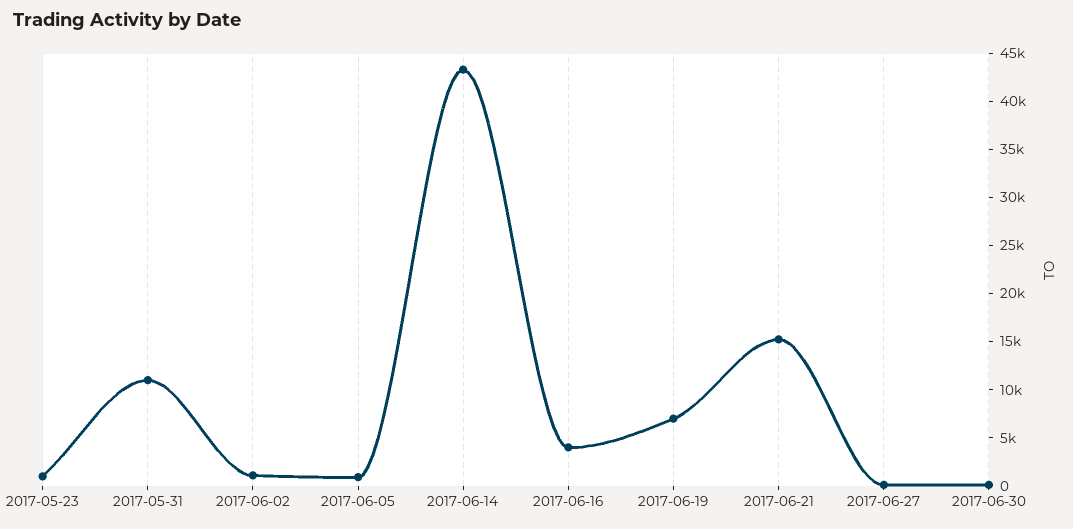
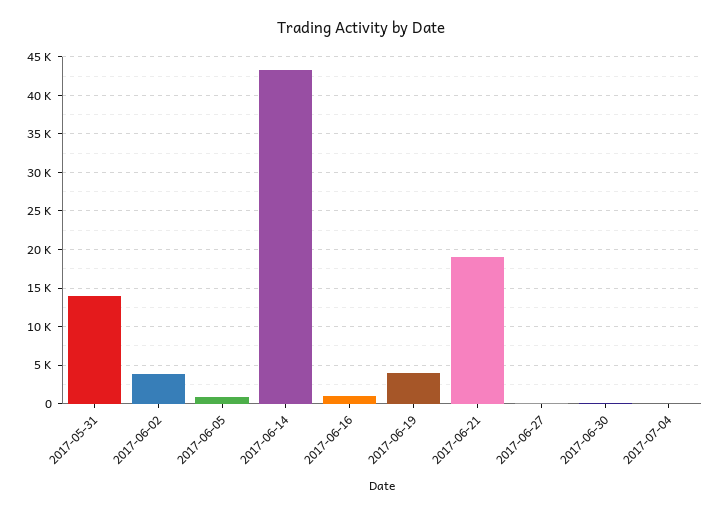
2017-05-23: 1000 -> none
2017-05-31: 11000 -> 14000
2017-06-02: 1000 -> 4000
2017-06-16: 4000 -> 1000
2017-06-19: 7000 -> 4000
2017-06-21: 15000 -> 19000
2017-07-04: none -> 0

